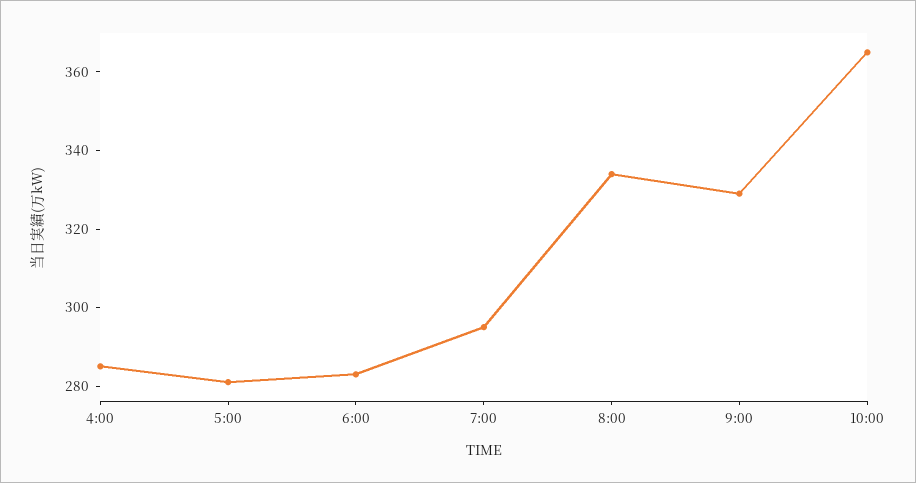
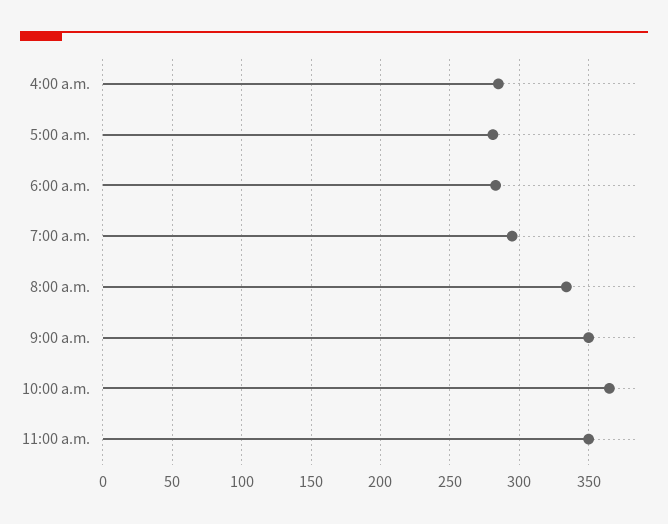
9:00: 330 -> 350
11:00 a.m.: none -> 350

